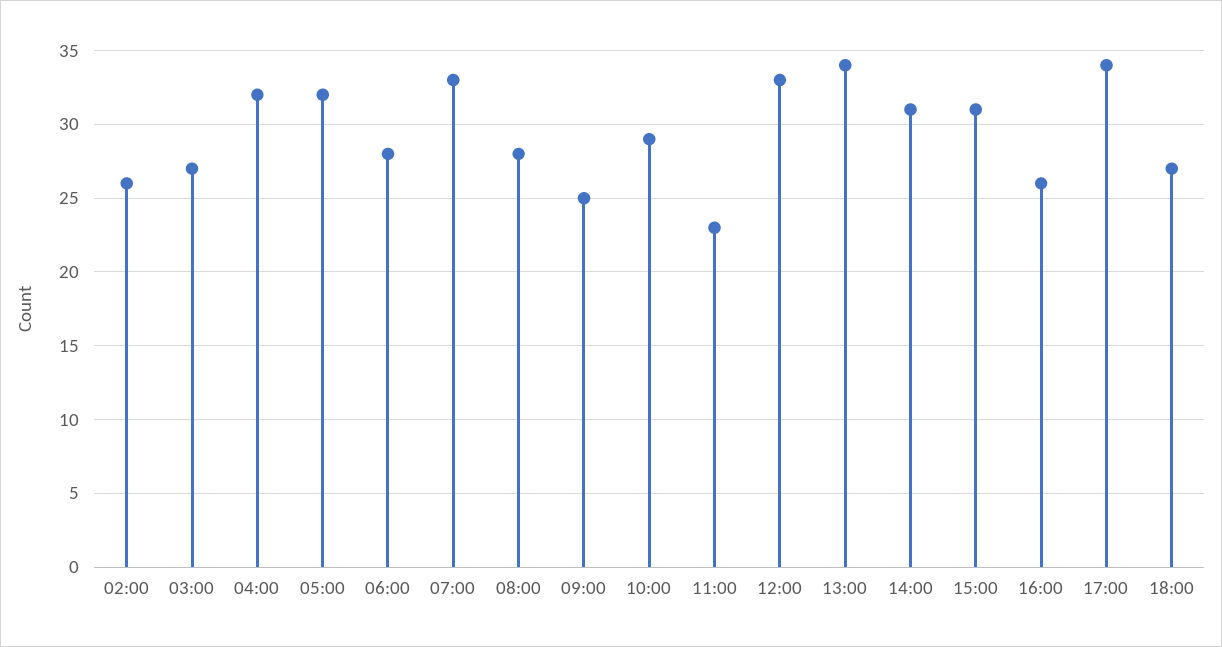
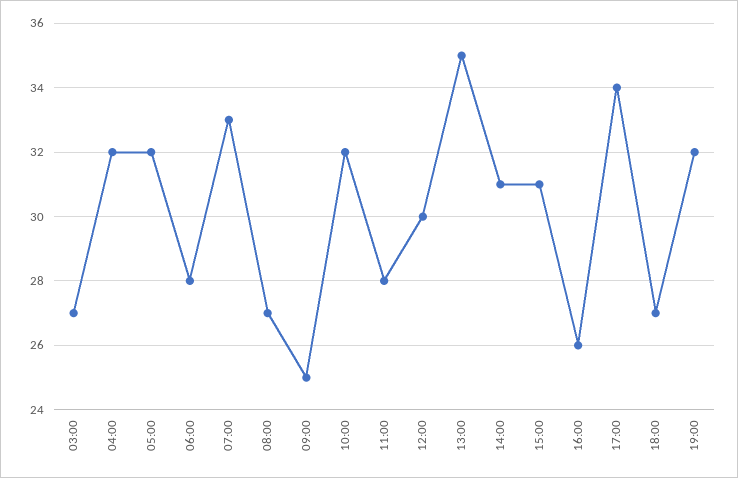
02:00: 26 -> none
08:00: 28 -> 27
10:00: 29 -> 32
11:00: 23 -> 28
12:00: 33 -> 30
13:00: 34 -> 35
19:00: none -> 32

